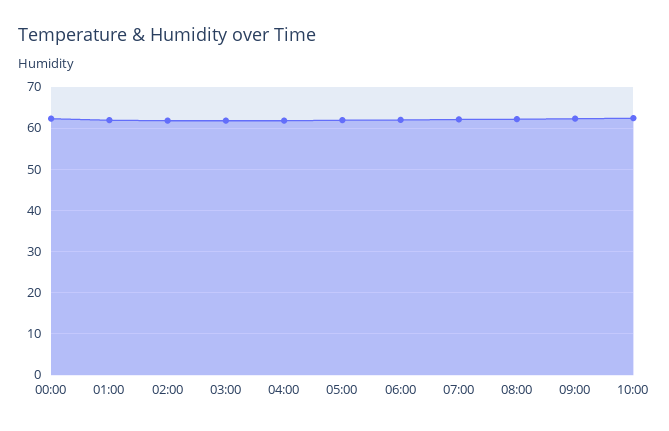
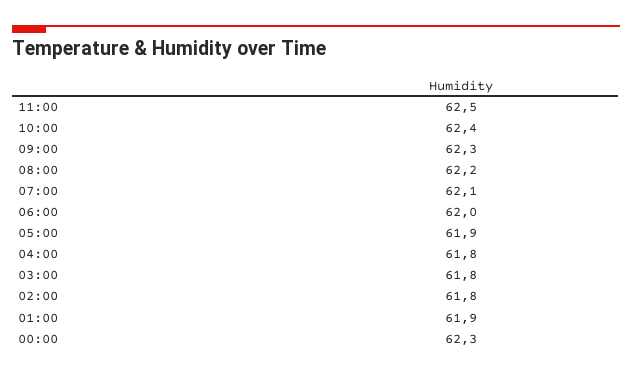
11:00: none -> 62.5

